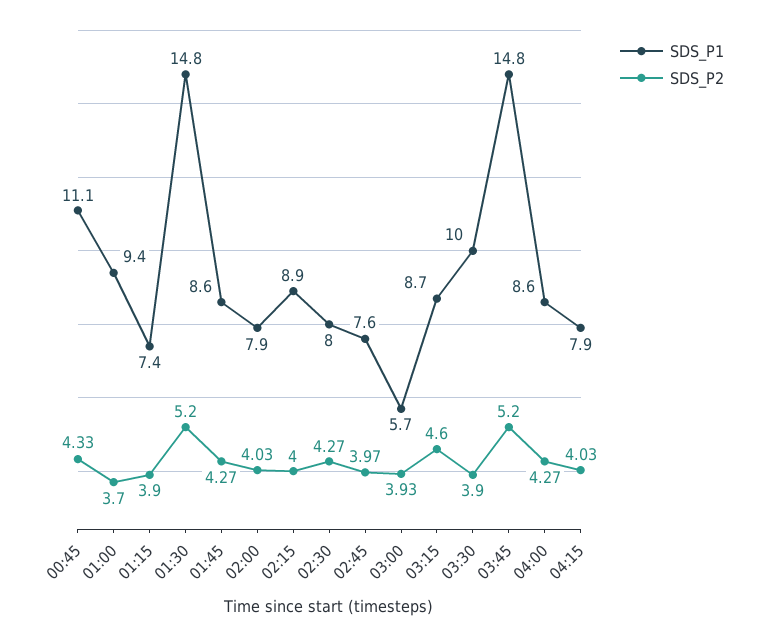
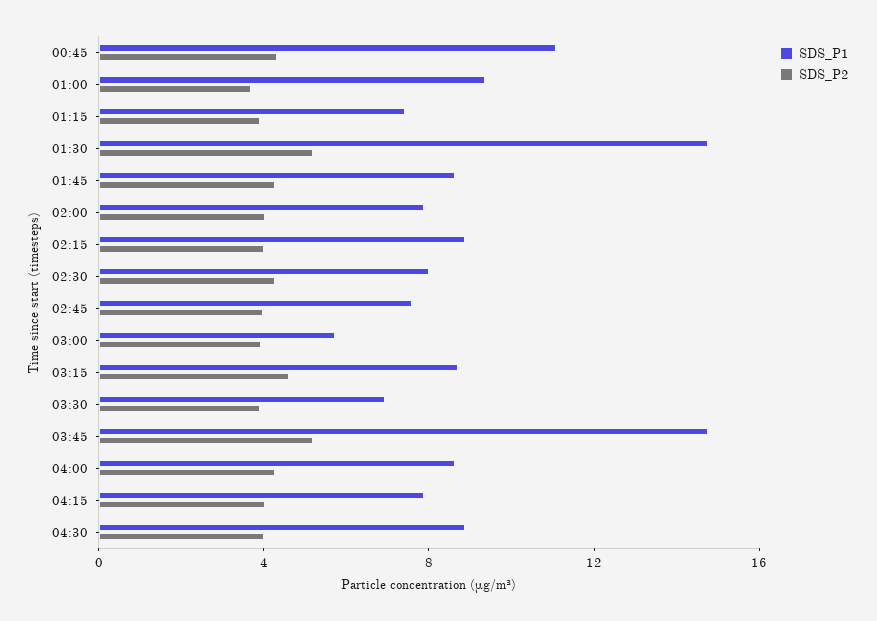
SDS_P1, 03:30: 10 -> 7
SDS_P1, 04:30: none -> 9
SDS_P2, 04:30: none -> 4

